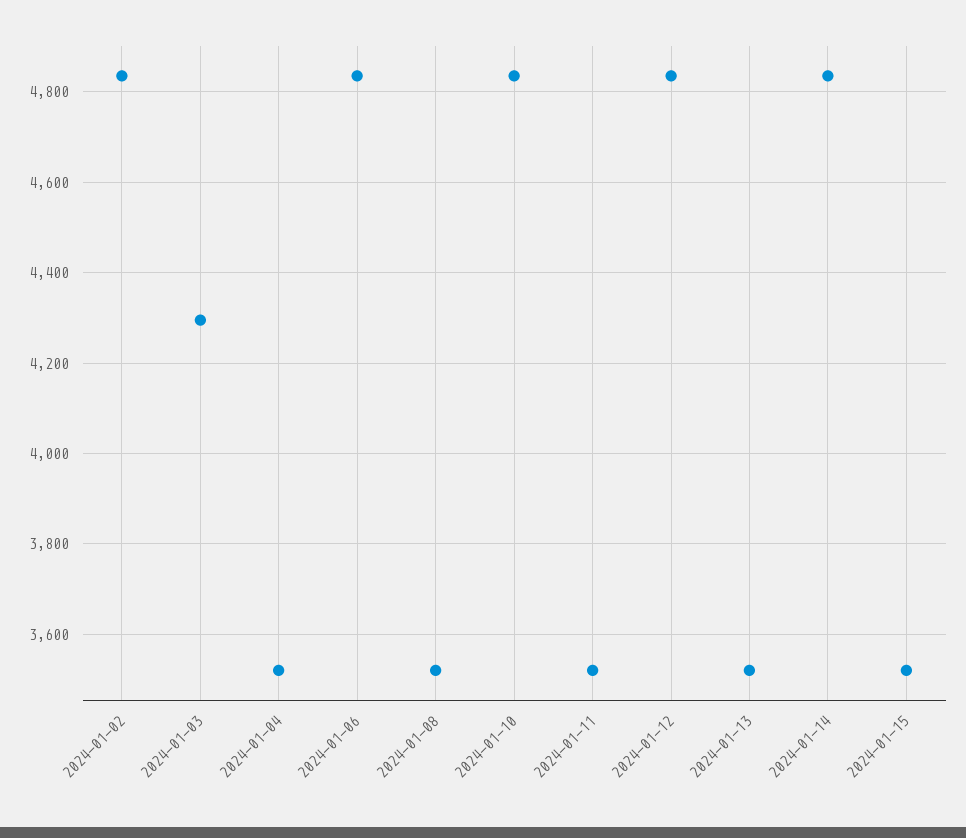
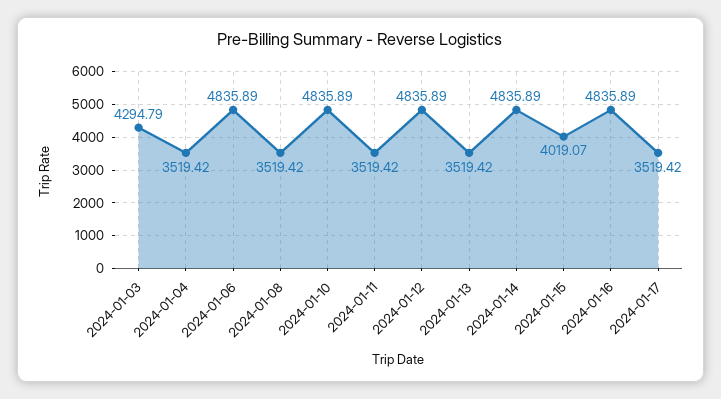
2024-01-02: 4840 -> none
2024-01-15: 3520 -> 4019.07
2024-01-16: none -> 4835.89
2024-01-17: none -> 3519.42

